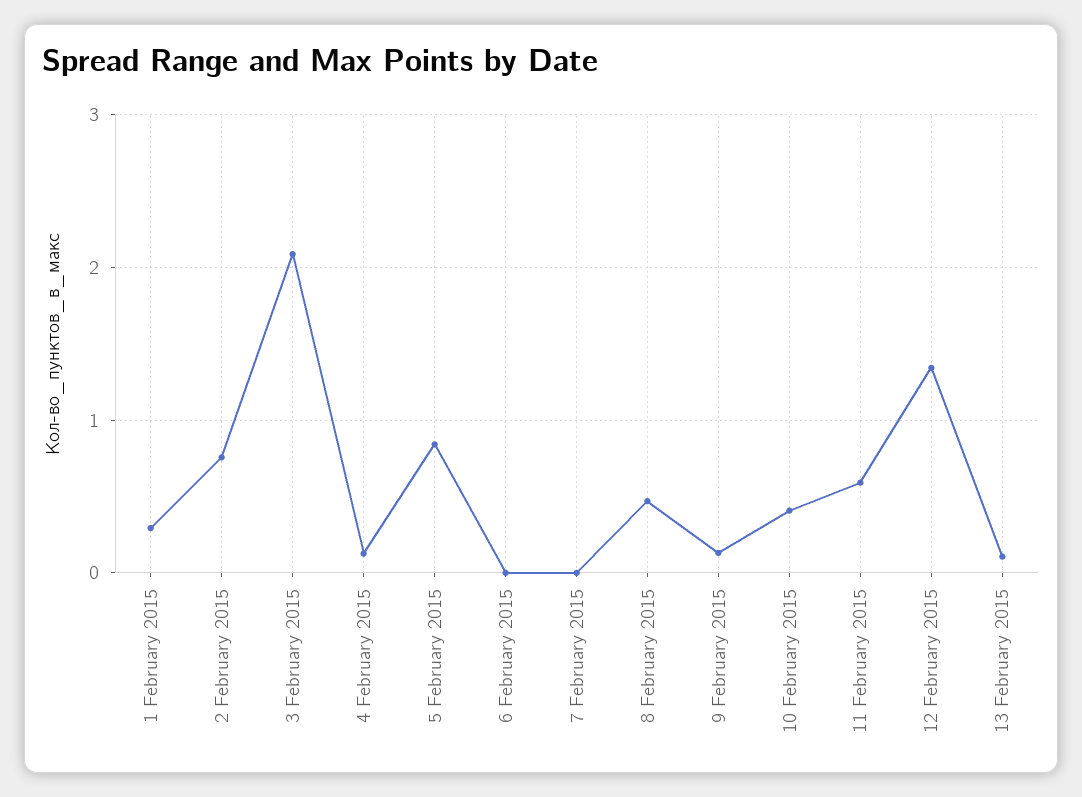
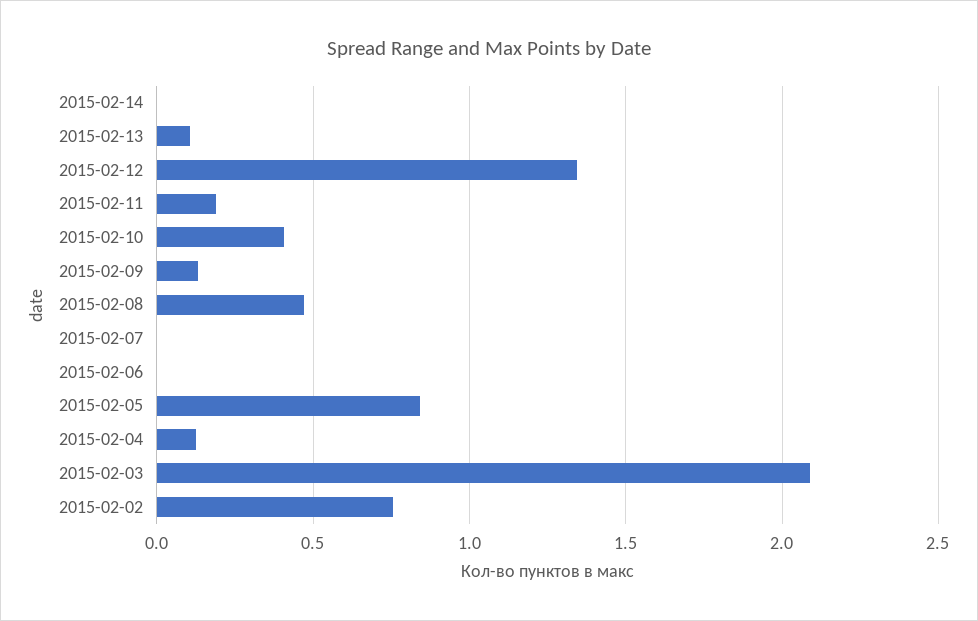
1 February 2015: 0.3 -> none
11 February 2015: 0.6 -> 0.2
2015-02-14: none -> 0

